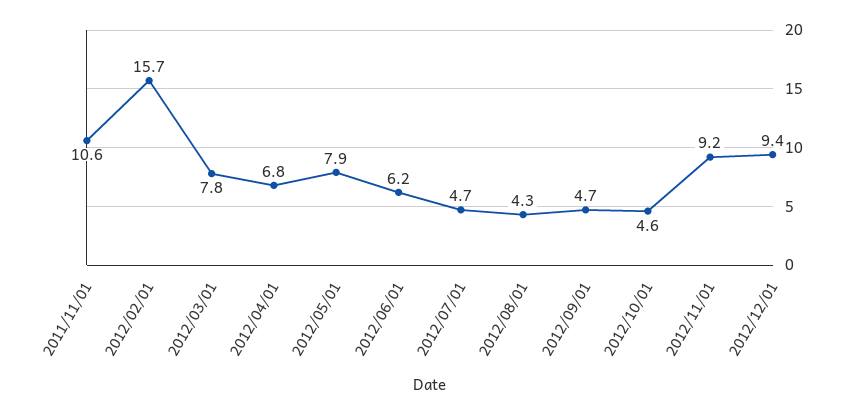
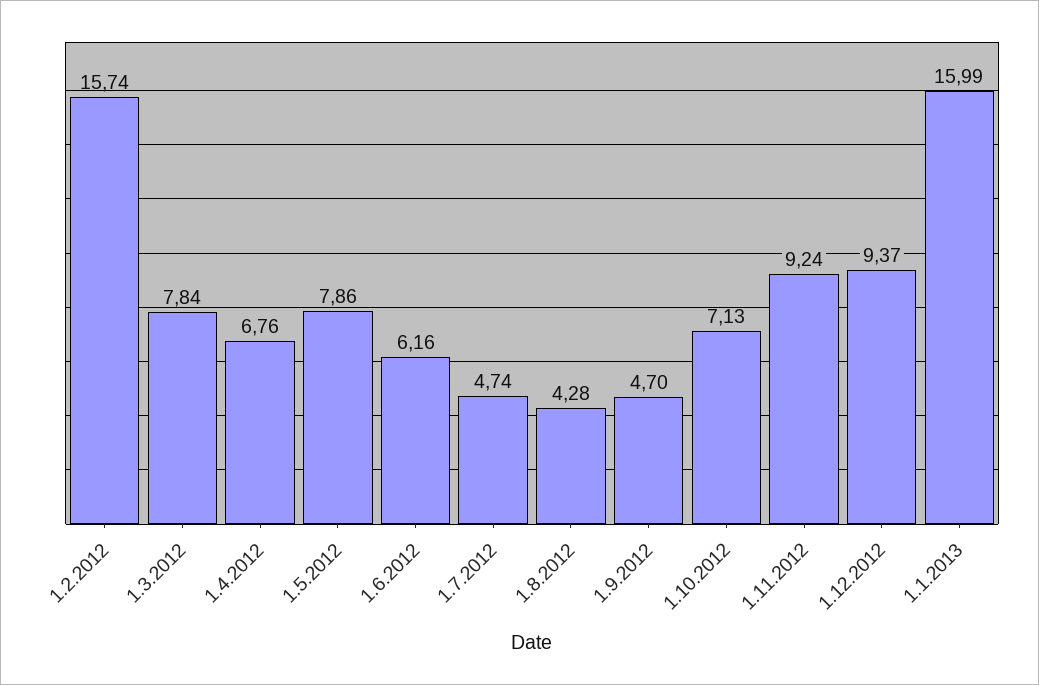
2011/11/01: 10.6 -> none
2012/10/01: 4.6 -> 7.13
1.1.2013: none -> 15.99

